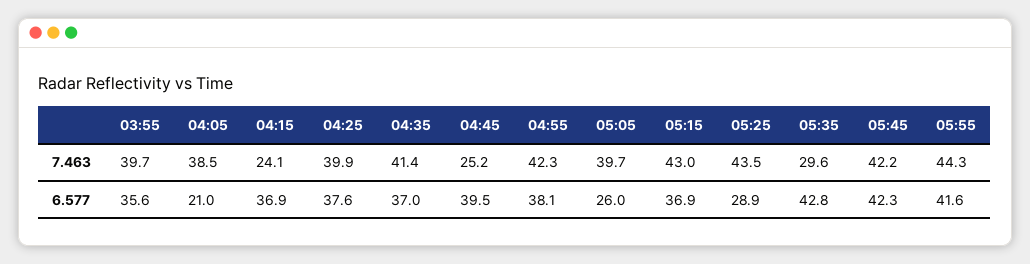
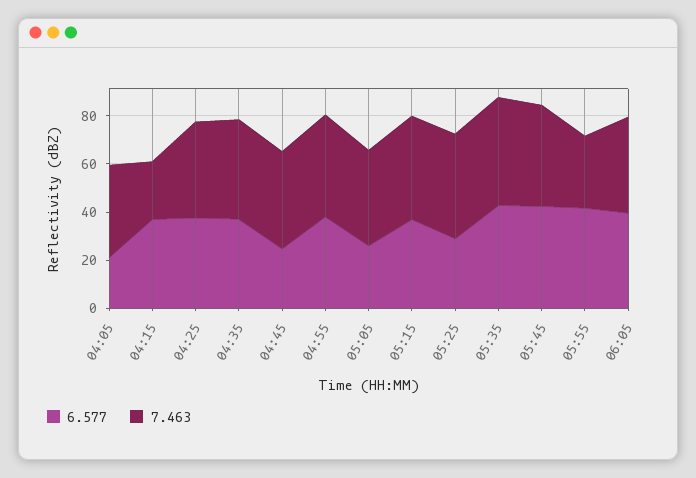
7.463, 03:55: 39.7 -> none
7.463, 04:45: 25.2 -> 40
7.463, 05:35: 29.6 -> 45
7.463, 05:55: 44.3 -> 30
6.577, 03:55: 35.6 -> none
6.577, 04:45: 39.5 -> 25
6.577, 06:05: none -> 40
7.463, 06:05: none -> 40

